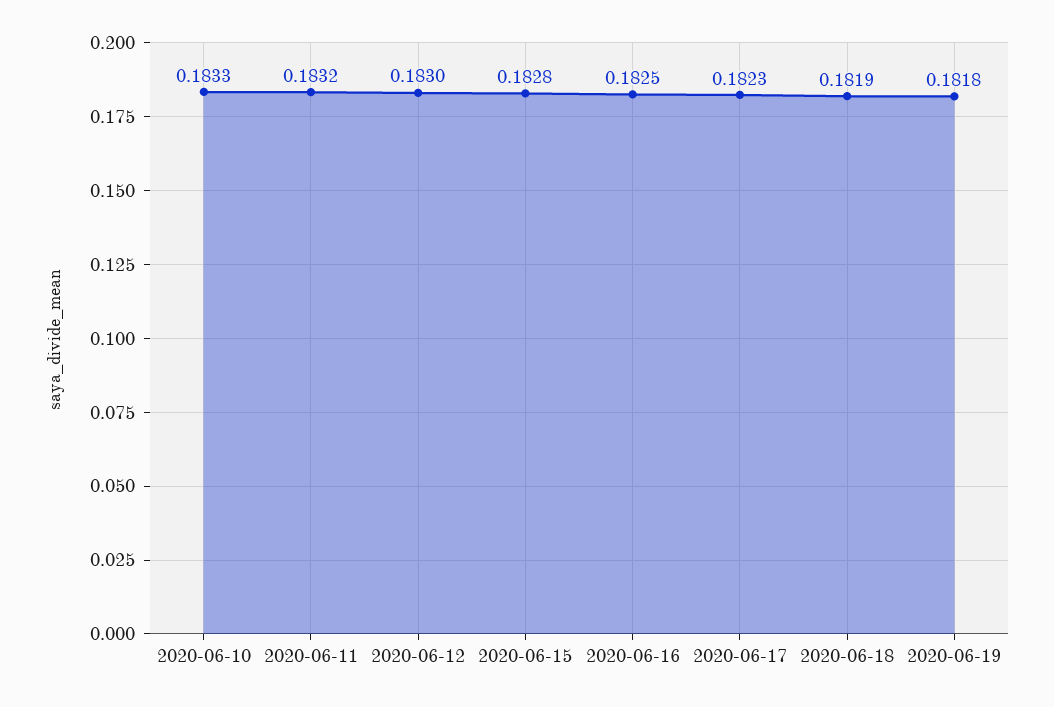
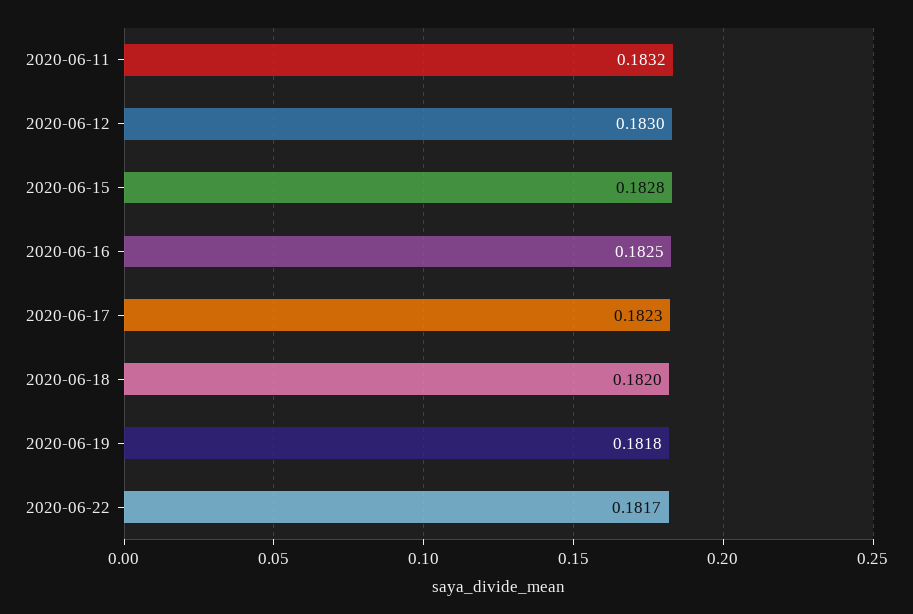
2020-06-10: 0.1833 -> none
2020-06-18: 0.1819 -> 0.182
2020-06-22: none -> 0.1817

